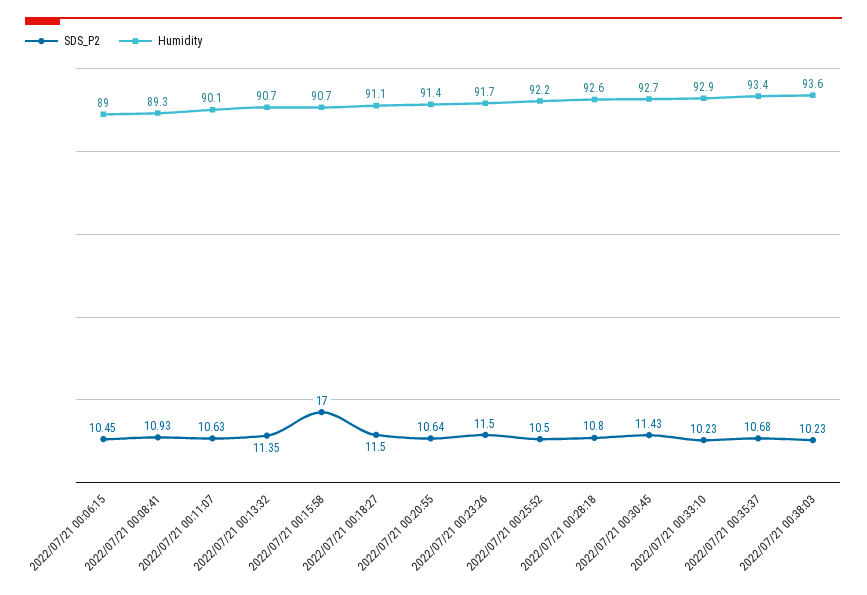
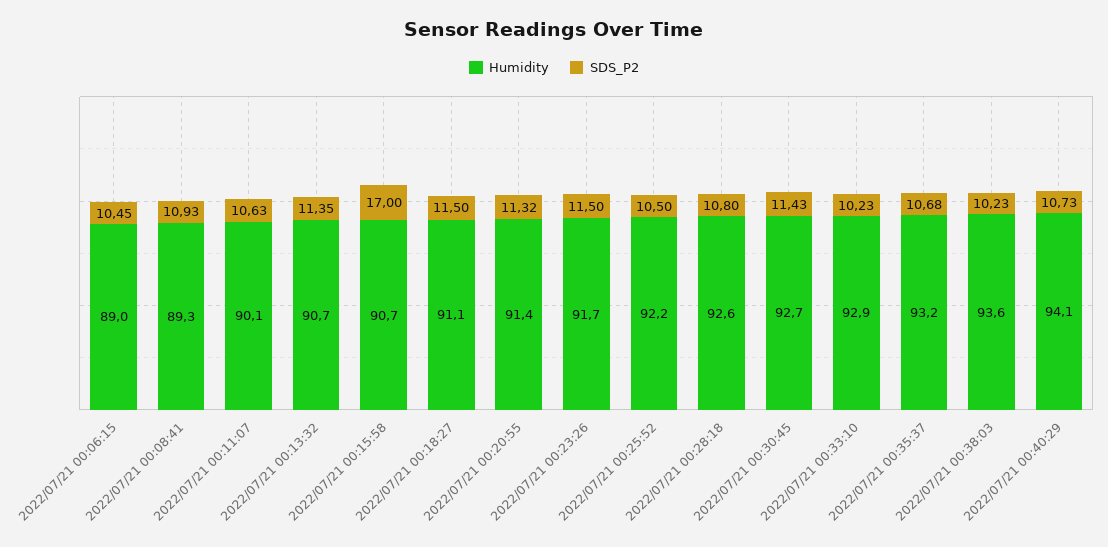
SDS_P2, 2022/07/21 00:20:55: 10.64 -> 11.32
Humidity, 2022/07/21 00:35:37: 93.4 -> 93.2
Humidity, 2022/07/21 00:40:29: none -> 94.1
SDS_P2, 2022/07/21 00:40:29: none -> 10.73

